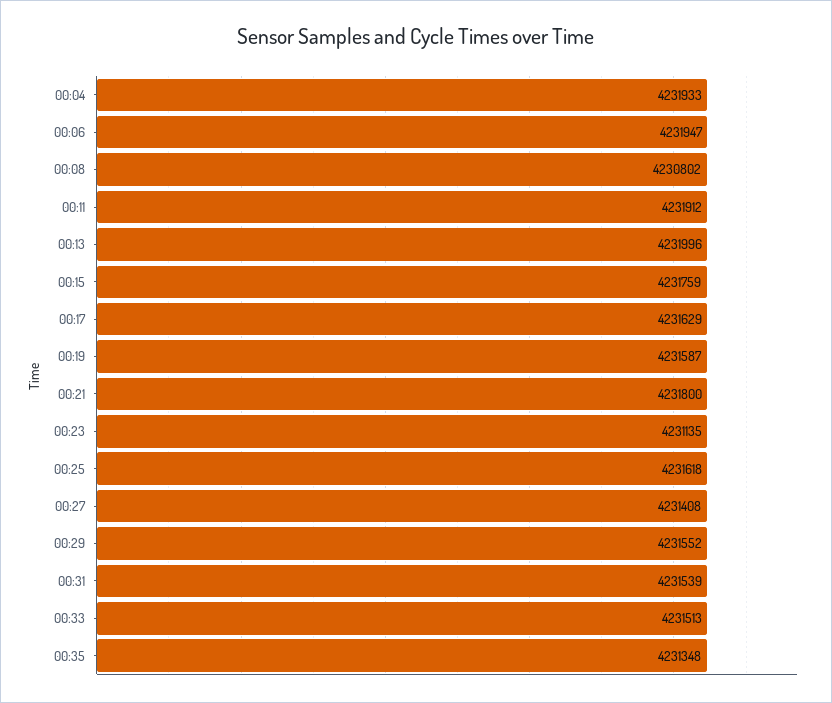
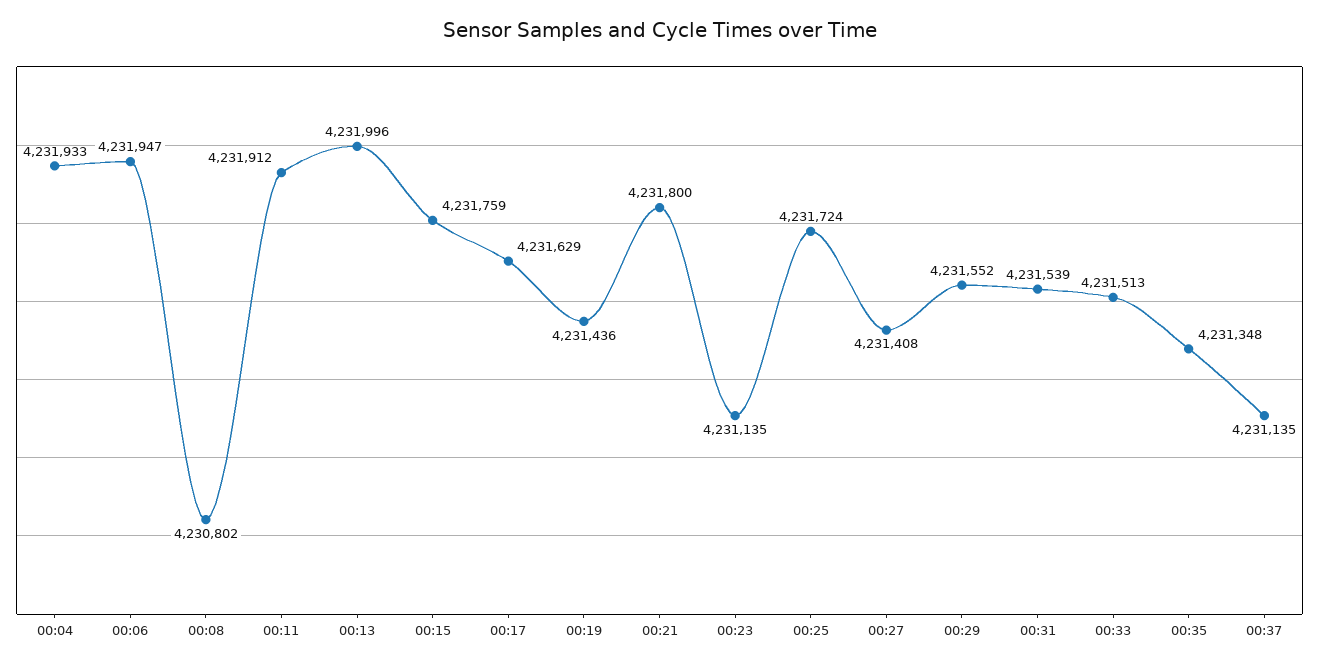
00:19: 4231587 -> 4231436
00:25: 4231618 -> 4231724
00:37: none -> 4231135

